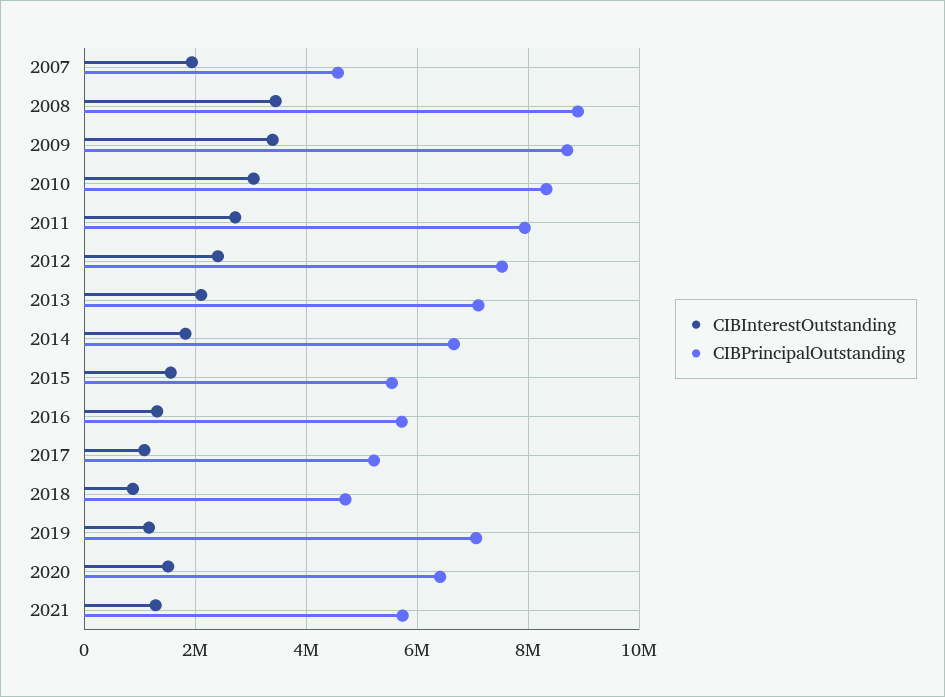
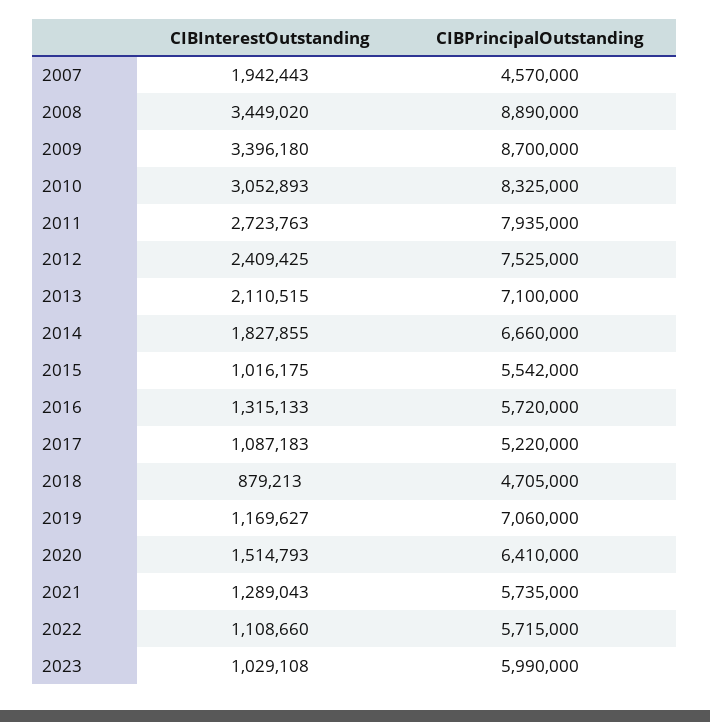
CIBInterestOutstanding, 2015: 1600000 -> 1016175
CIBInterestOutstanding, 2022: none -> 1108660
CIBPrincipalOutstanding, 2022: none -> 5715000
CIBInterestOutstanding, 2023: none -> 1029108
CIBPrincipalOutstanding, 2023: none -> 5990000

